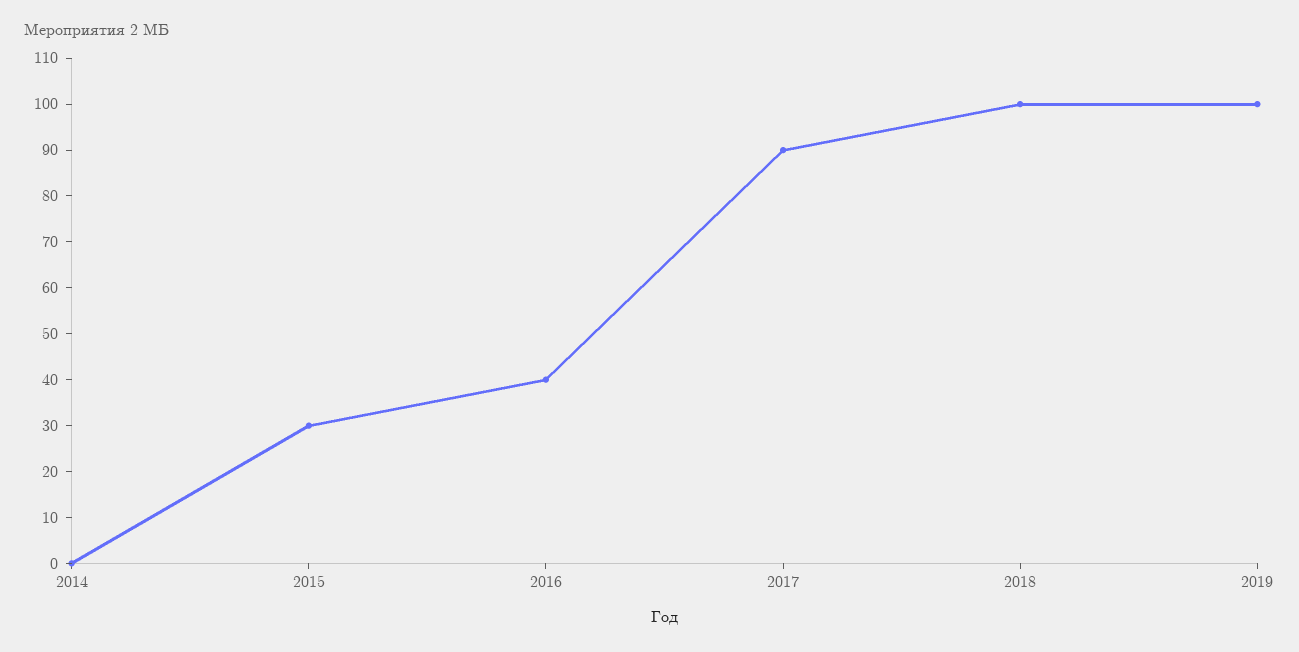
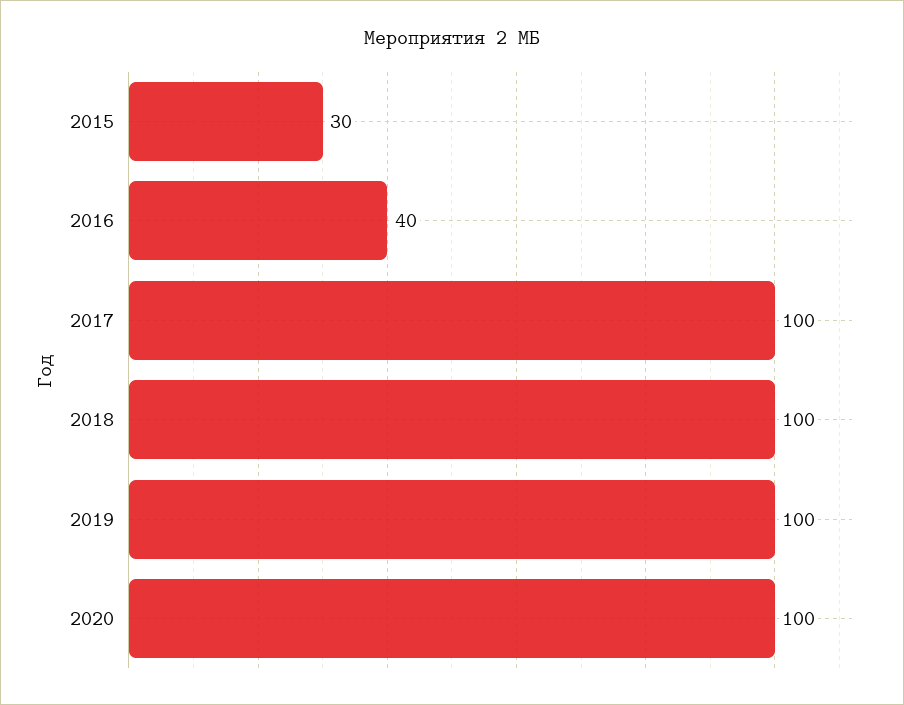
2014: 0 -> none
2017: 90 -> 100
2020: none -> 100

